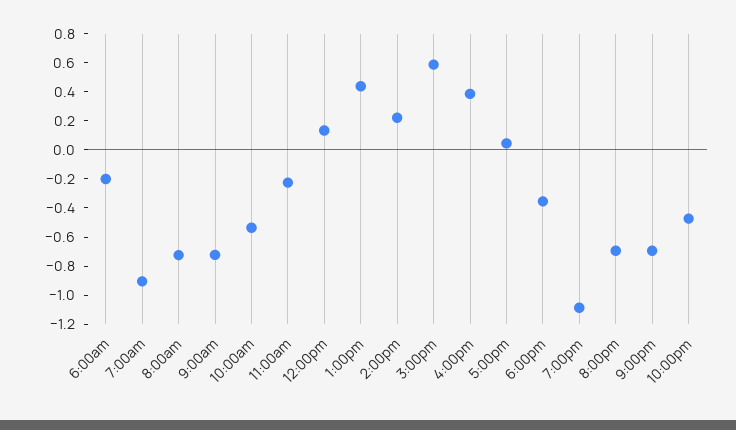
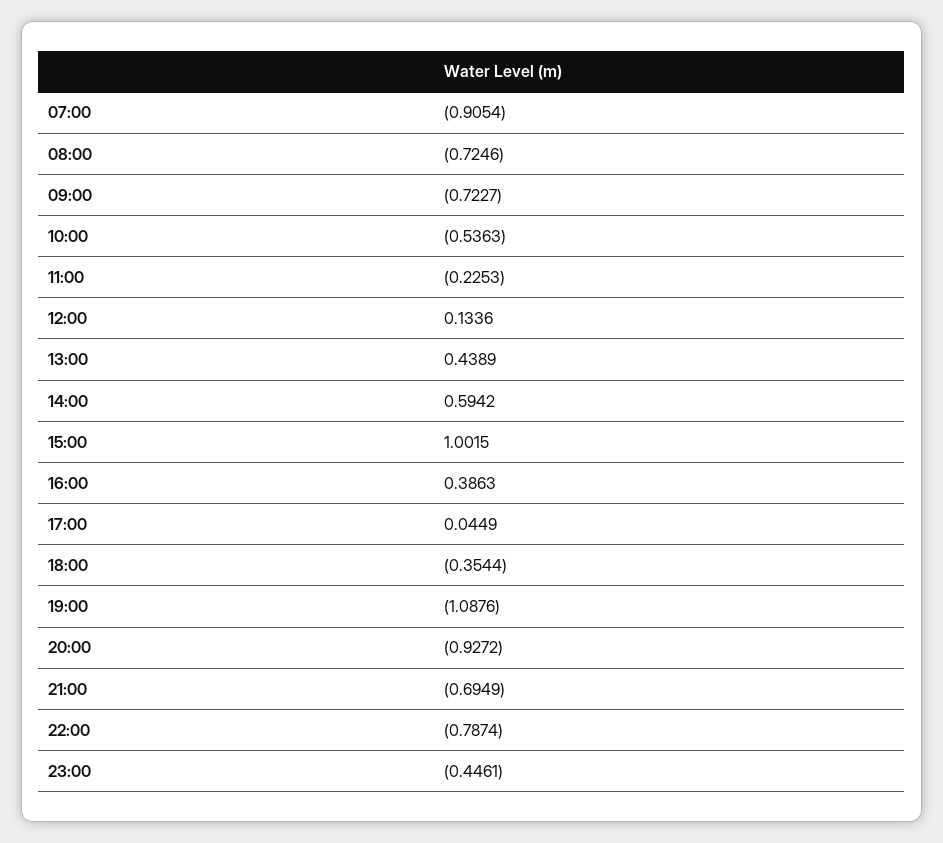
6:00am: -0.2 -> none
2:00pm: 0.2 -> 0.5942
3:00pm: 0.6 -> 1.0015
8:00pm: -0.7 -> -0.9272
10:00pm: -0.5 -> -0.7874
23:00: none -> -0.4461

